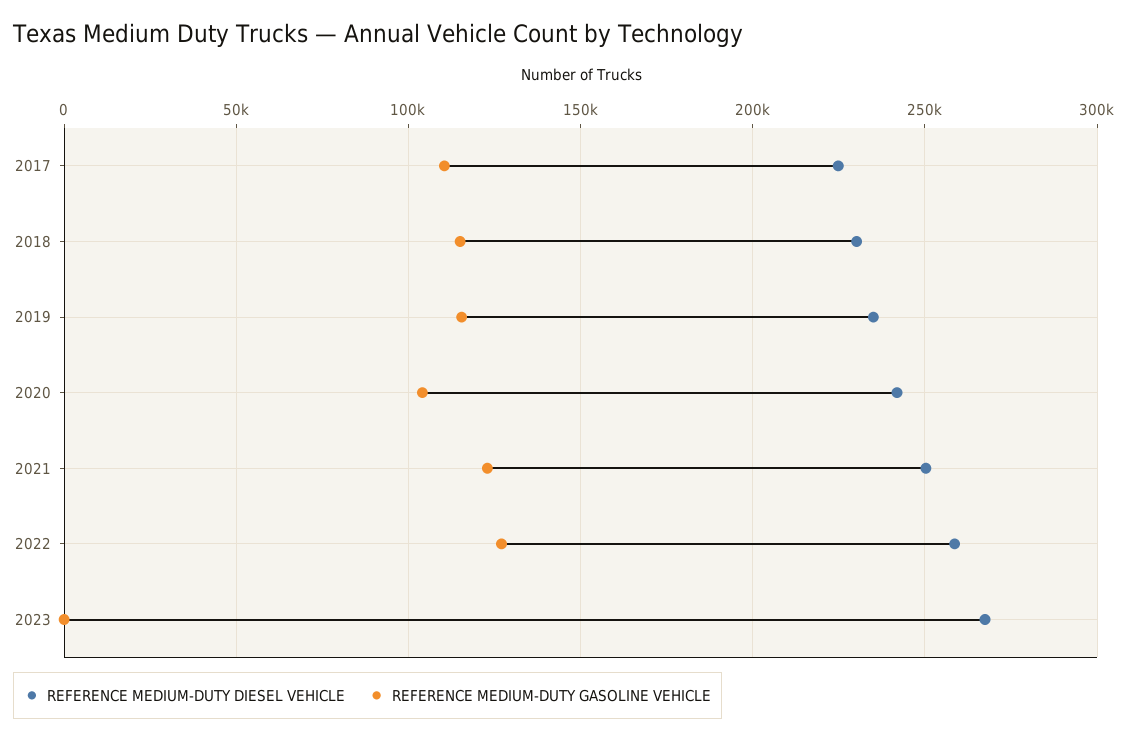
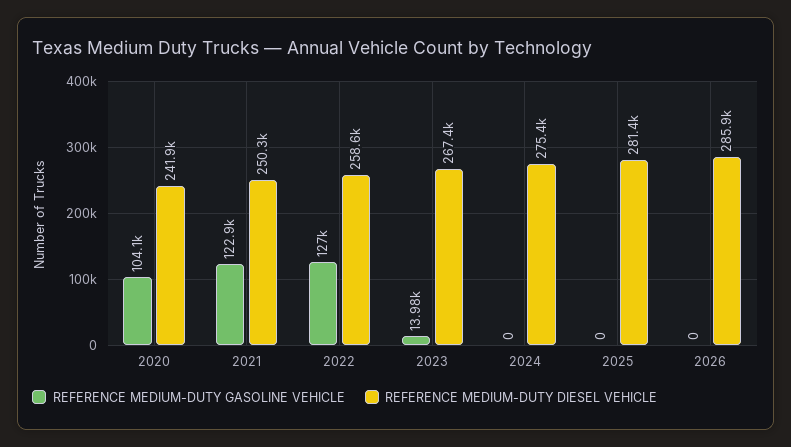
REFERENCE MEDIUM-DUTY DIESEL VEHICLE, 2017: 225000 -> none
REFERENCE MEDIUM-DUTY GASOLINE VEHICLE, 2017: 110000 -> none
REFERENCE MEDIUM-DUTY DIESEL VEHICLE, 2018: 230000 -> none
REFERENCE MEDIUM-DUTY GASOLINE VEHICLE, 2018: 115000 -> none
REFERENCE MEDIUM-DUTY DIESEL VEHICLE, 2019: 235000 -> none
REFERENCE MEDIUM-DUTY GASOLINE VEHICLE, 2019: 115000 -> none
REFERENCE MEDIUM-DUTY GASOLINE VEHICLE, 2023: 0 -> 13980
REFERENCE MEDIUM-DUTY GASOLINE VEHICLE, 2024: none -> 0
REFERENCE MEDIUM-DUTY DIESEL VEHICLE, 2024: none -> 275400
REFERENCE MEDIUM-DUTY GASOLINE VEHICLE, 2025: none -> 0
REFERENCE MEDIUM-DUTY DIESEL VEHICLE, 2025: none -> 281400
REFERENCE MEDIUM-DUTY GASOLINE VEHICLE, 2026: none -> 0
REFERENCE MEDIUM-DUTY DIESEL VEHICLE, 2026: none -> 285900

